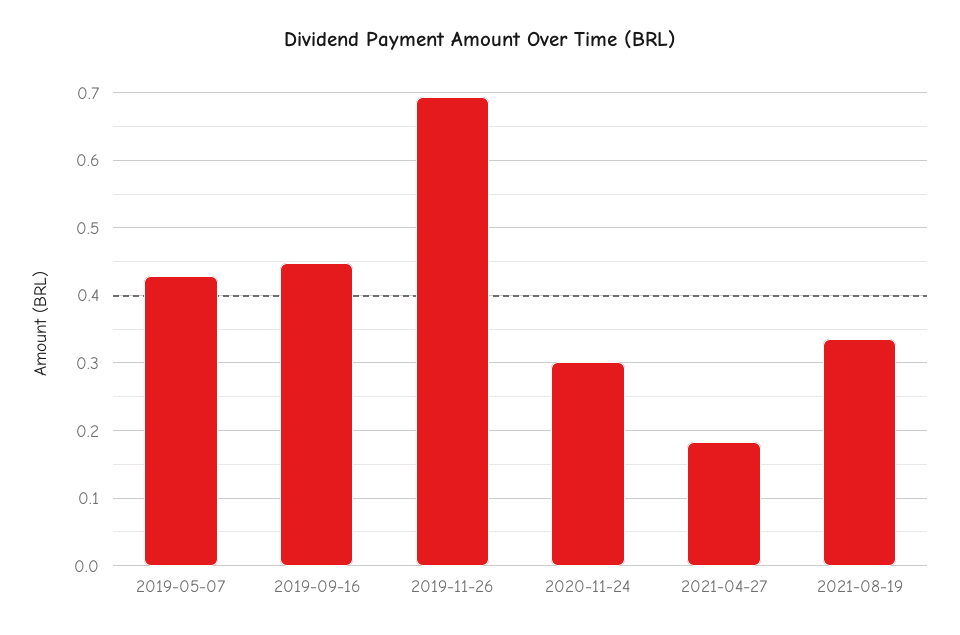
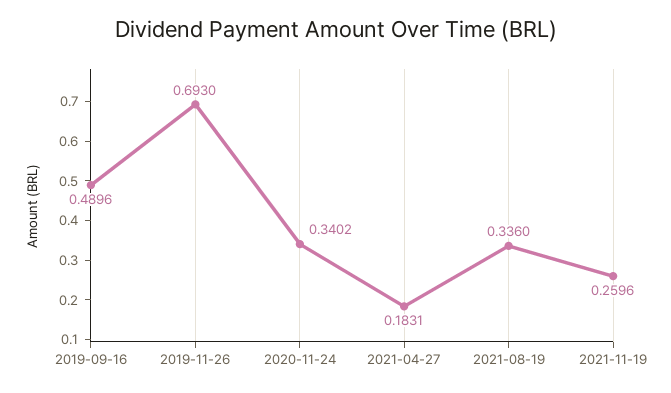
2019-05-07: 0.43 -> none
2019-09-16: 0.45 -> 0.4896
2020-11-24: 0.3 -> 0.3402
2021-11-19: none -> 0.2596

